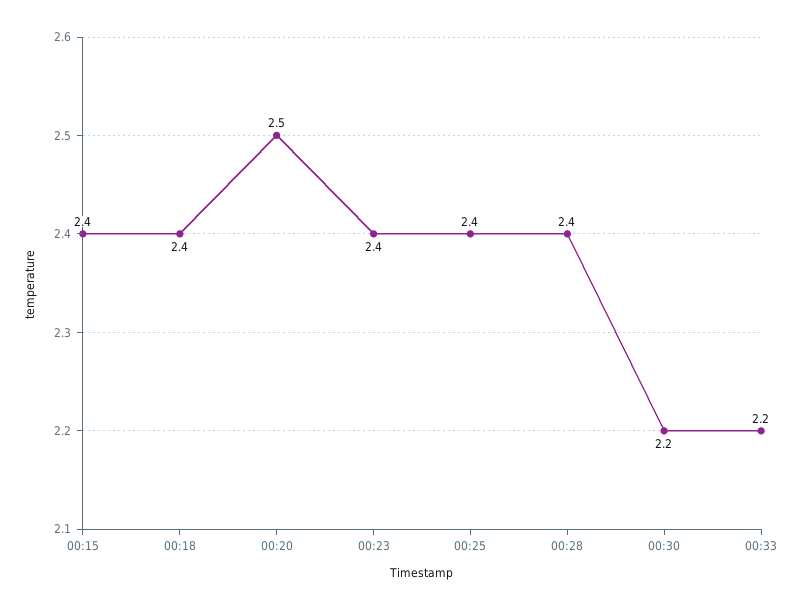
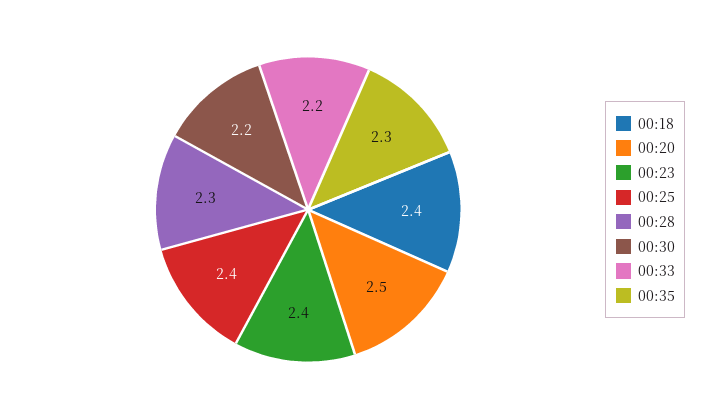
00:15: 2.4 -> none
00:28: 2.4 -> 2.3
00:35: none -> 2.3

